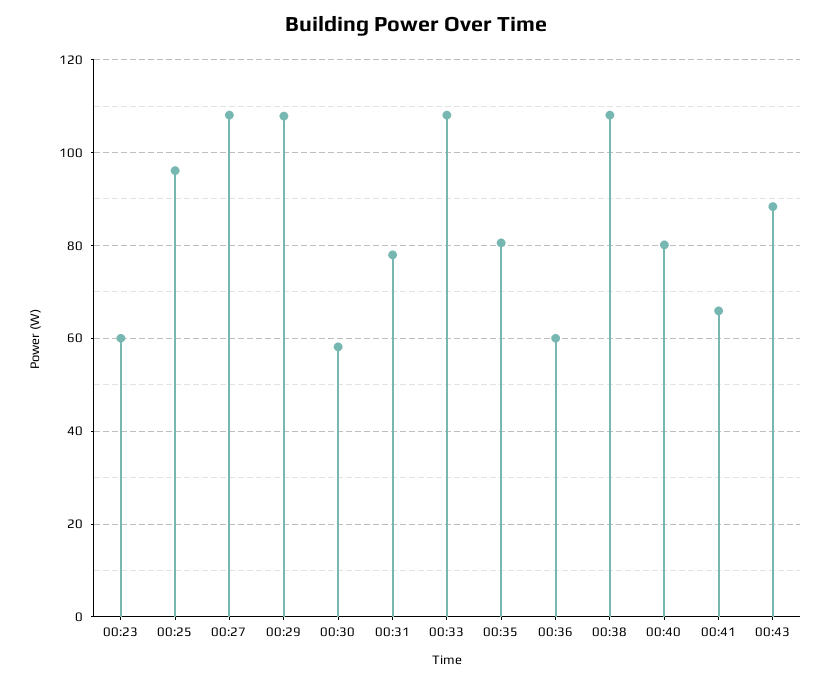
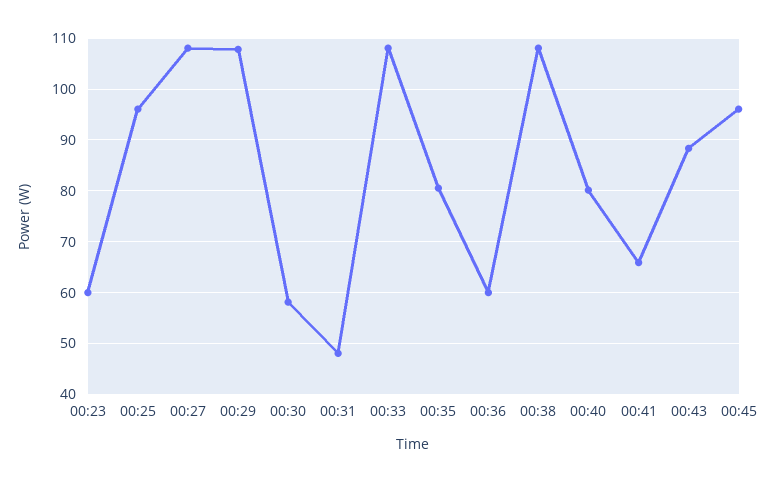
00:31: 78 -> 48
00:45: none -> 96

